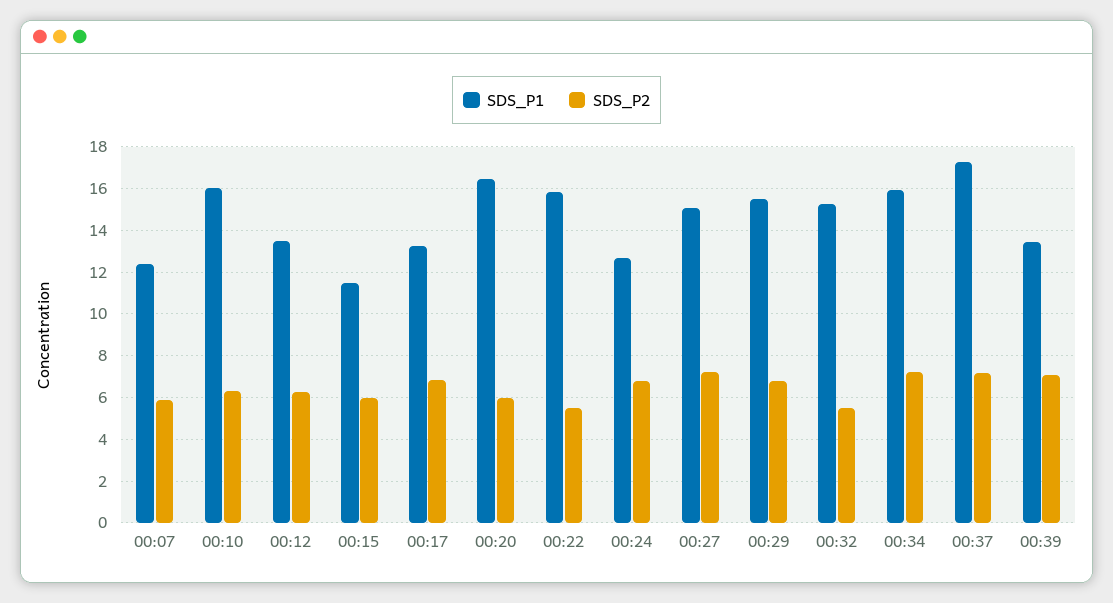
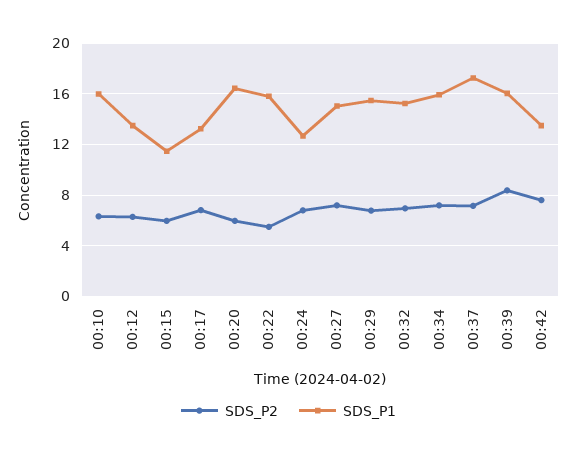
SDS_P1, 00:07: 12.5 -> none
SDS_P2, 00:07: 6 -> none
SDS_P2, 00:32: 5.5 -> 7
SDS_P1, 00:39: 13.5 -> 16
SDS_P2, 00:39: 7 -> 8.5
SDS_P2, 00:42: none -> 7.5
SDS_P1, 00:42: none -> 13.5

